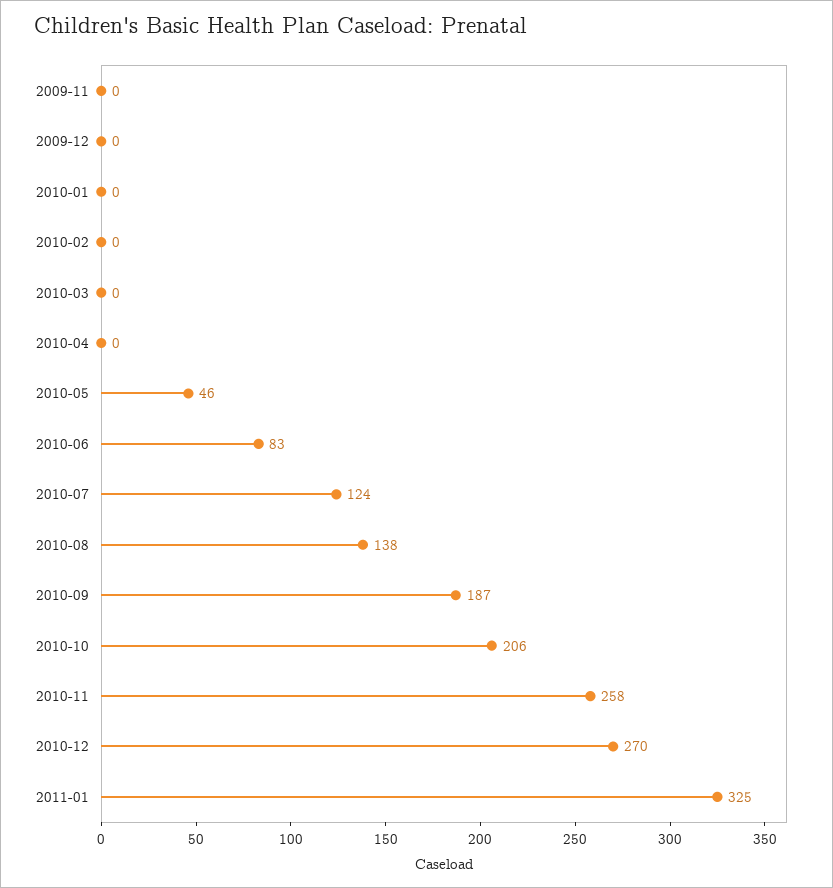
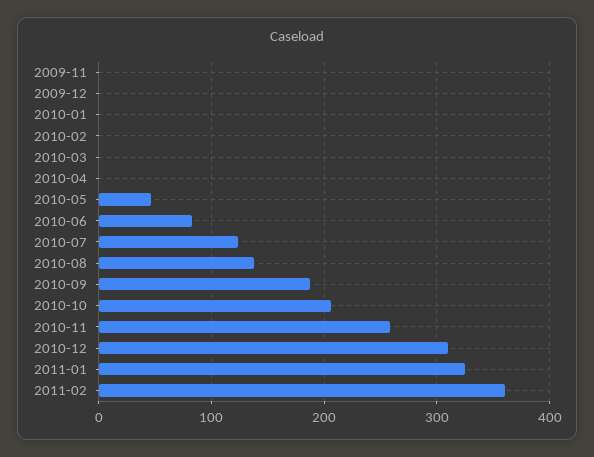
2010-12: 270 -> 310
2011-02: none -> 360

